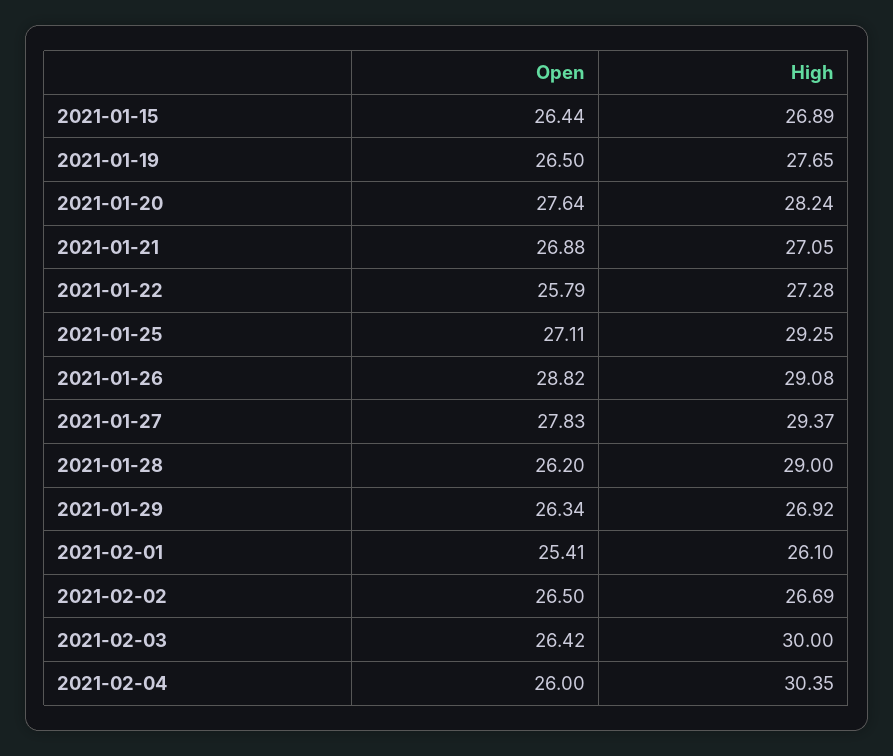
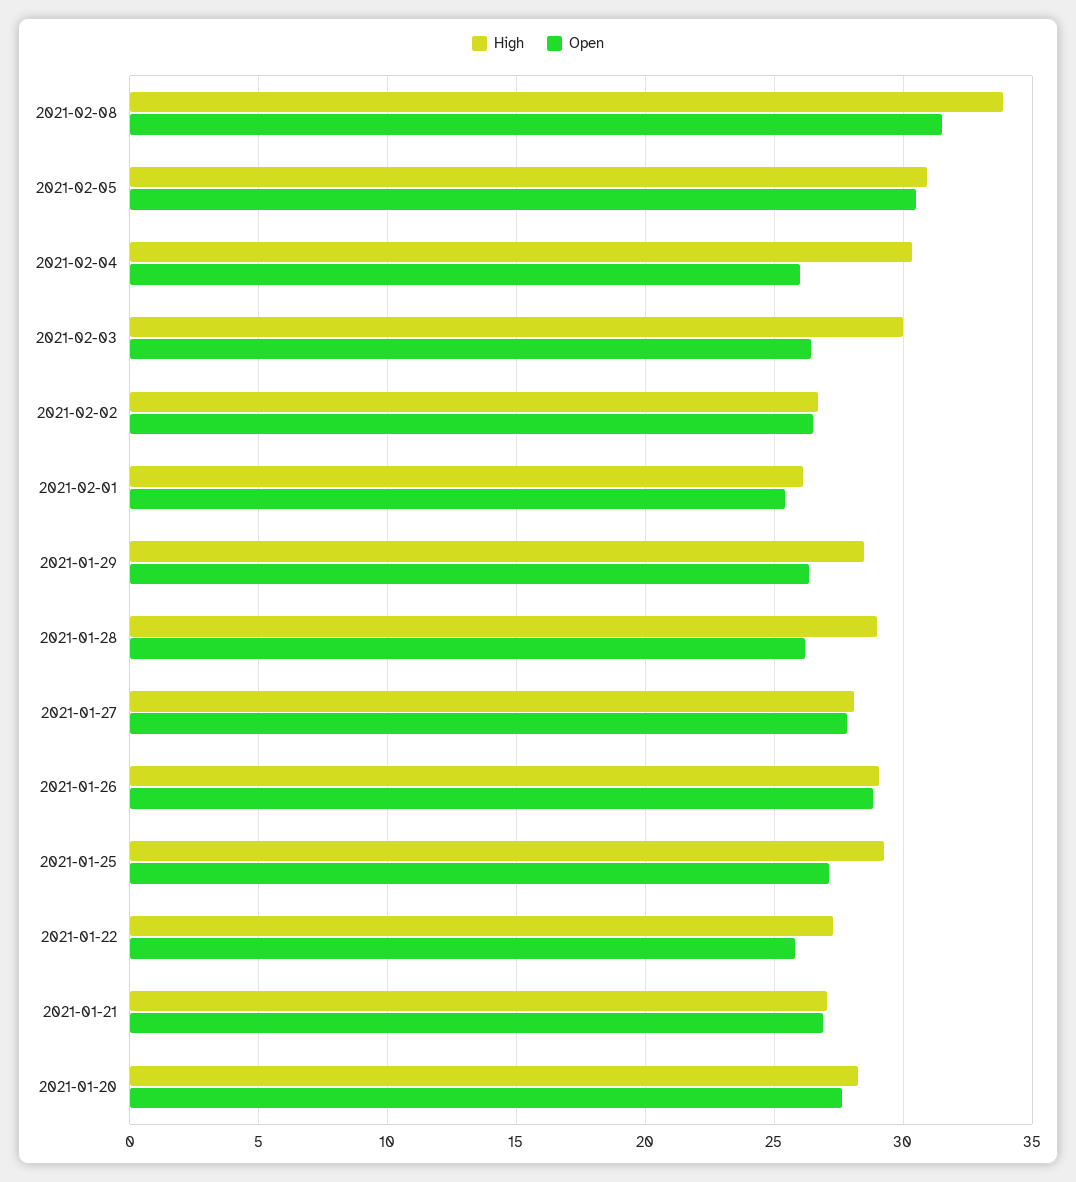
Open, 2021-01-15: 26.44 -> none
High, 2021-01-15: 26.89 -> none
Open, 2021-01-19: 26.5 -> none
High, 2021-01-19: 27.65 -> none
High, 2021-01-27: 29.37 -> 28
High, 2021-01-29: 26.92 -> 28.5
High, 2021-02-08: none -> 34
Open, 2021-02-08: none -> 31.5
High, 2021-02-05: none -> 31
Open, 2021-02-05: none -> 30.5

